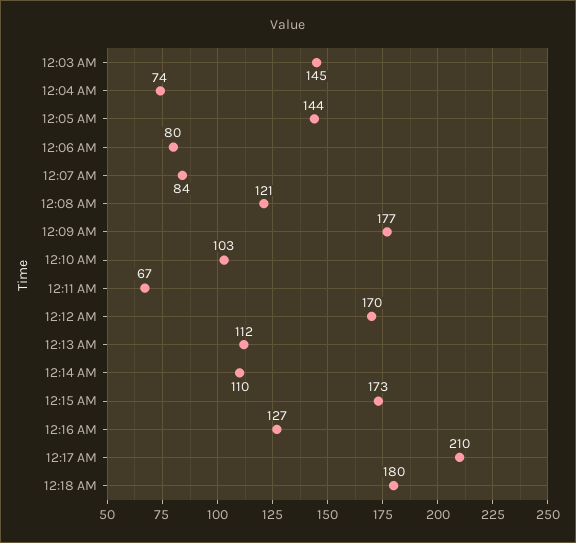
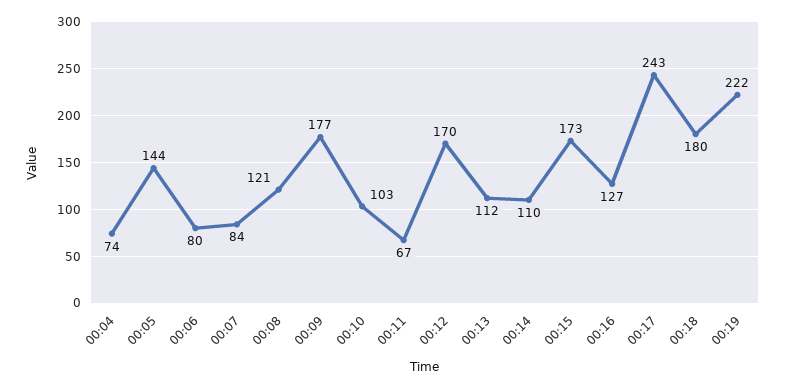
12:03 AM: 145 -> none
12:17 AM: 210 -> 243
00:19: none -> 222

